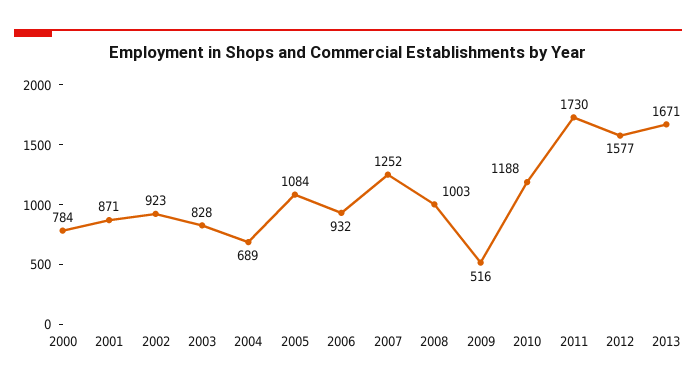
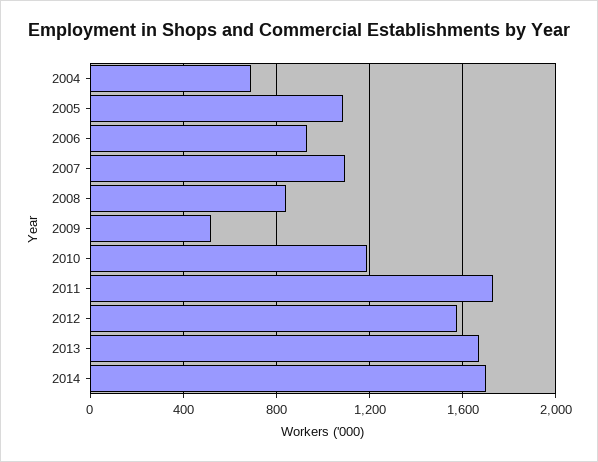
2000: 784 -> none
2001: 871 -> none
2002: 923 -> none
2003: 828 -> none
2007: 1252 -> 1100
2008: 1003 -> 850
2014: none -> 1700

